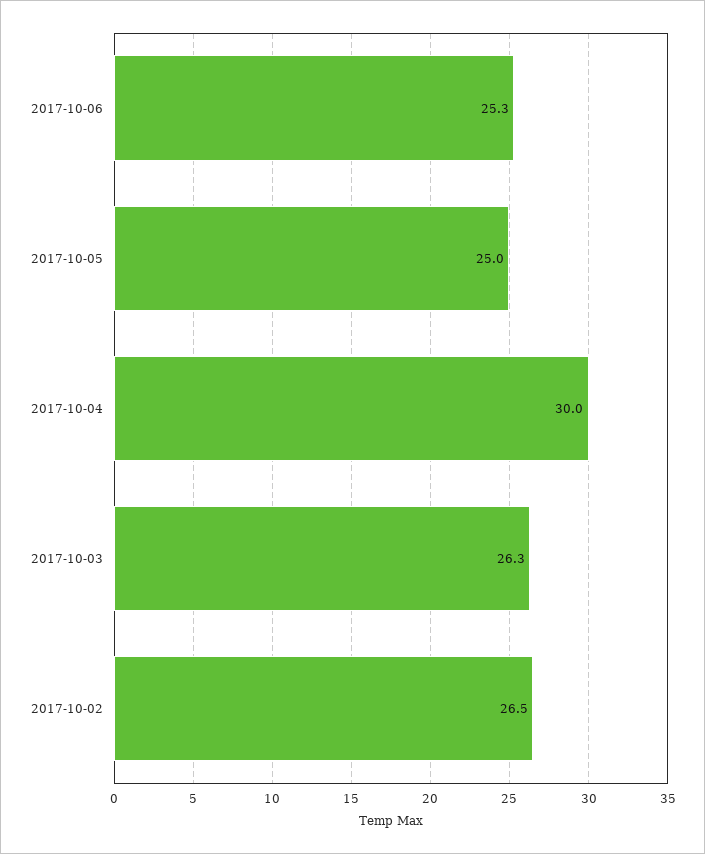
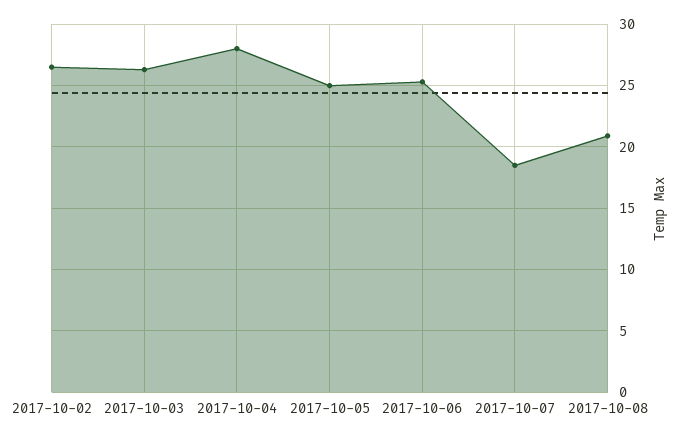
2017-10-04: 30 -> 28
2017-10-07: none -> 18.5
2017-10-08: none -> 21

